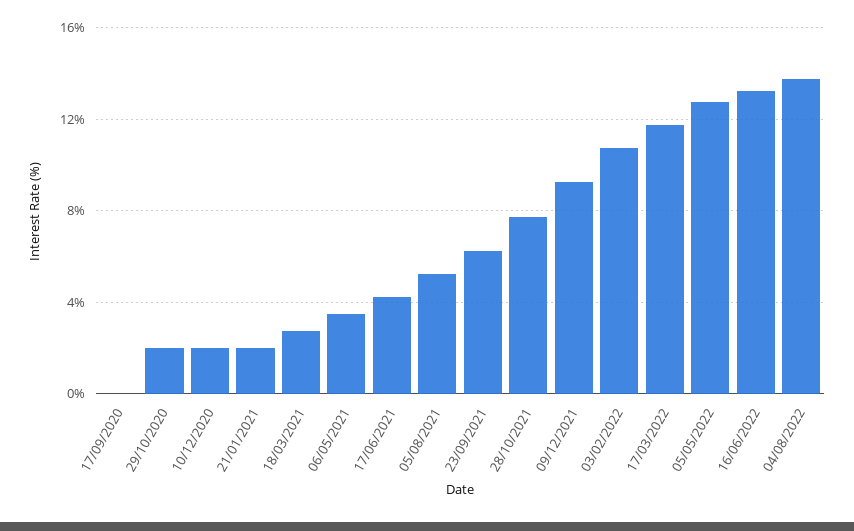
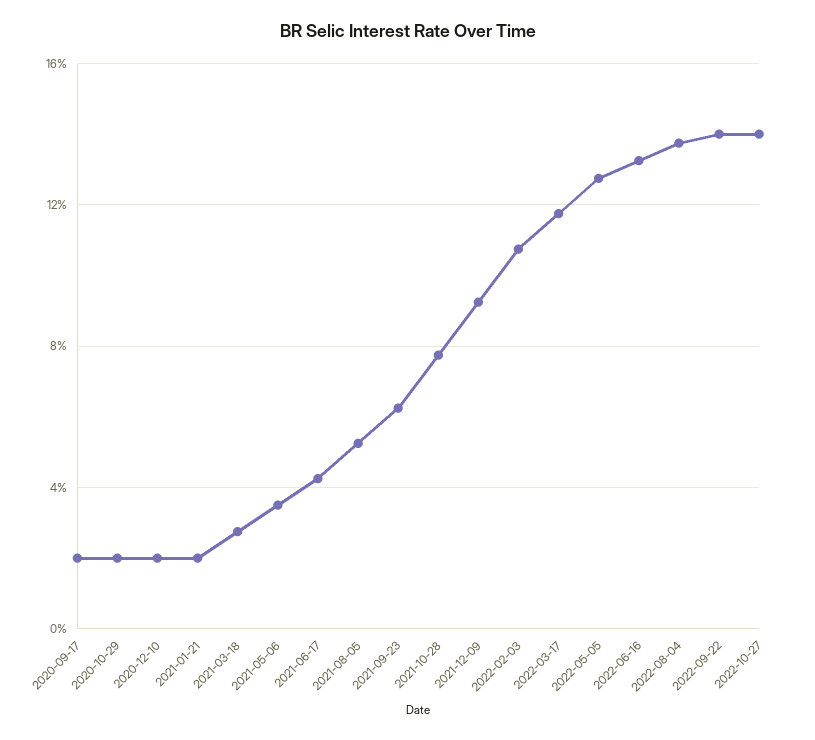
17/09/2020: 0 -> 2
2022-09-22: none -> 14
2022-10-27: none -> 14

